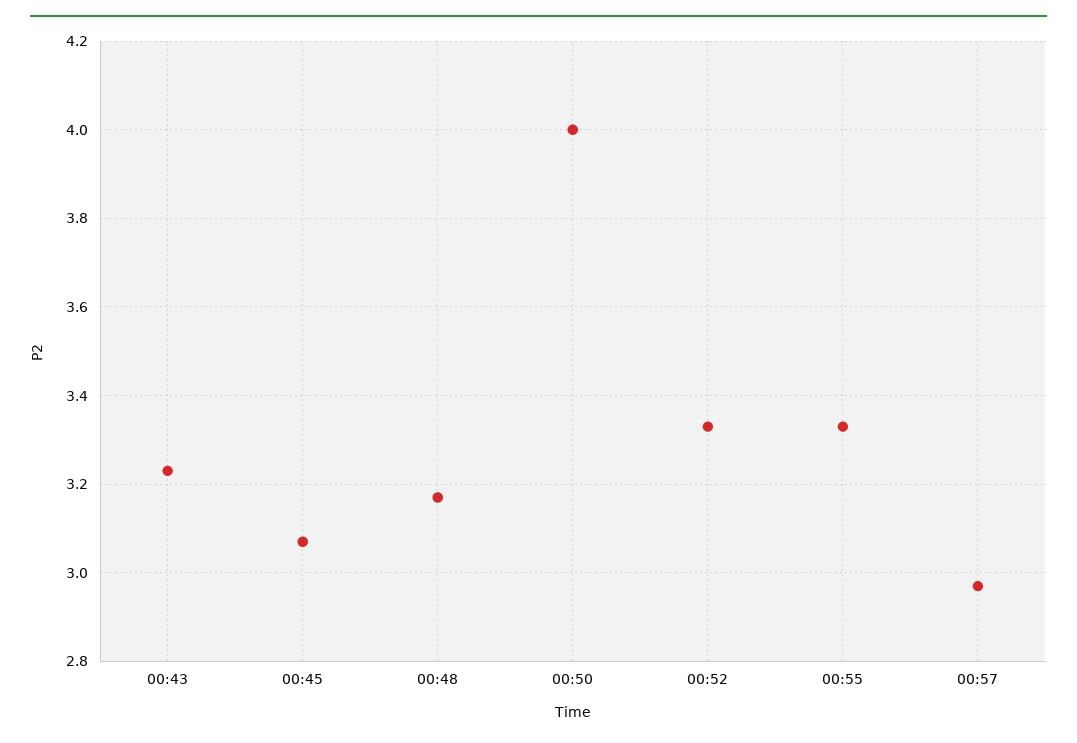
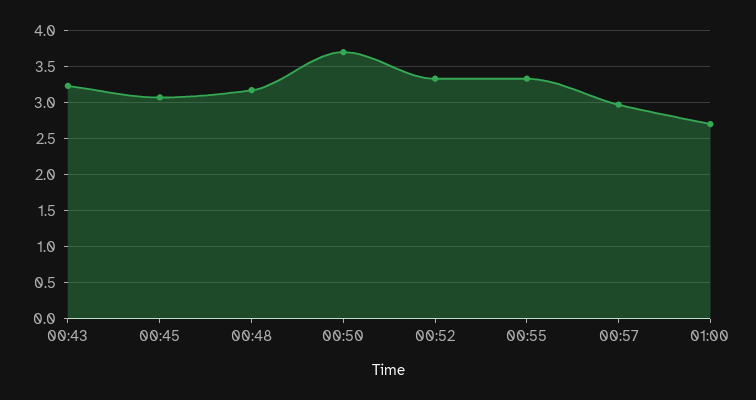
00:50: 4 -> 3.7
01:00: none -> 2.7

